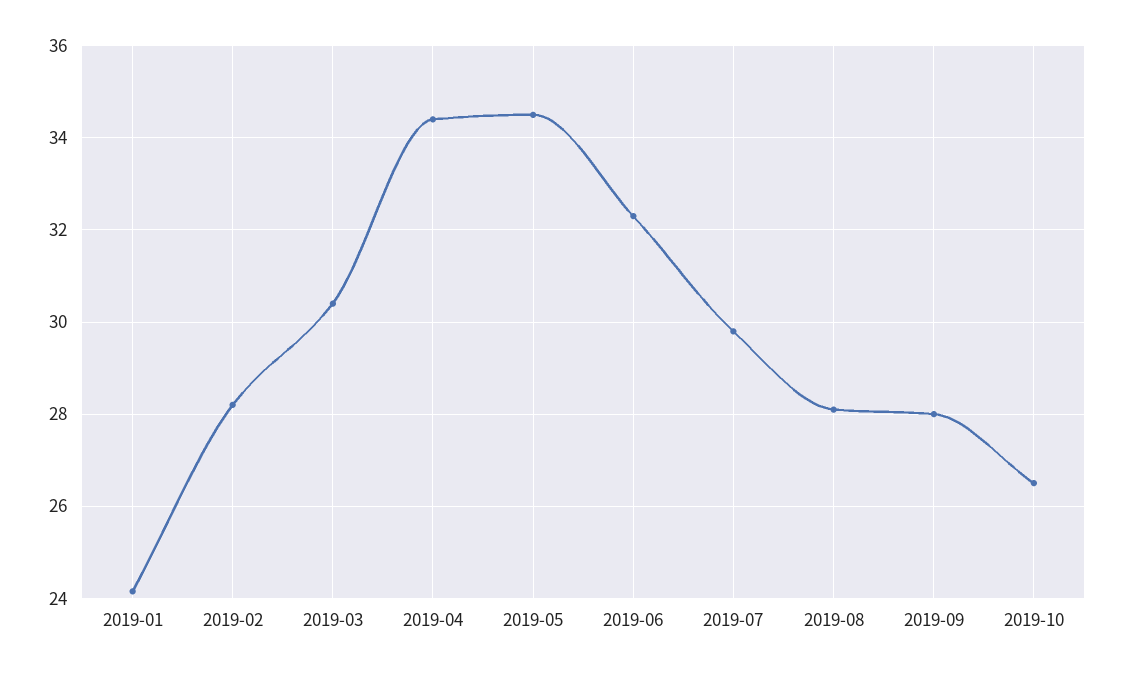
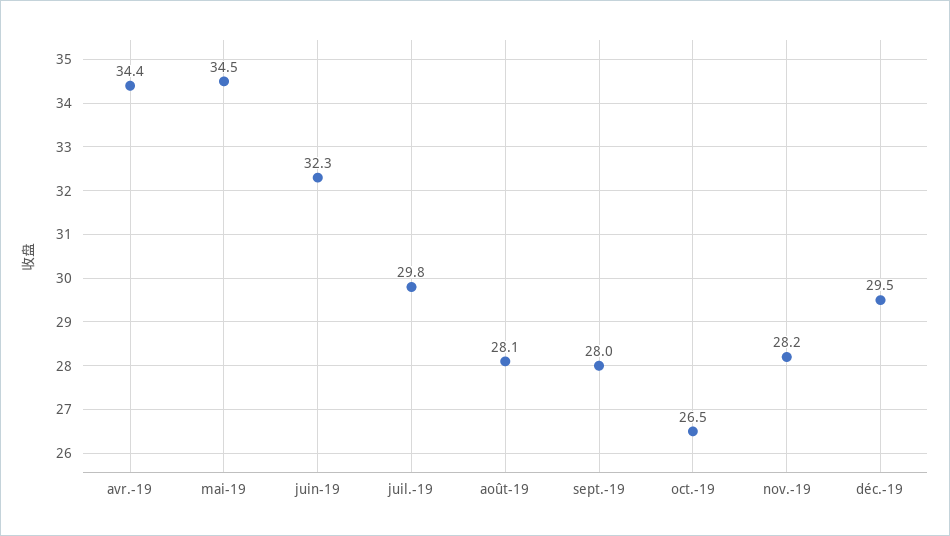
2019-01: 24.2 -> none
2019-02: 28.2 -> none
2019-03: 30.4 -> none
nov.-19: none -> 28.2
déc.-19: none -> 29.5

